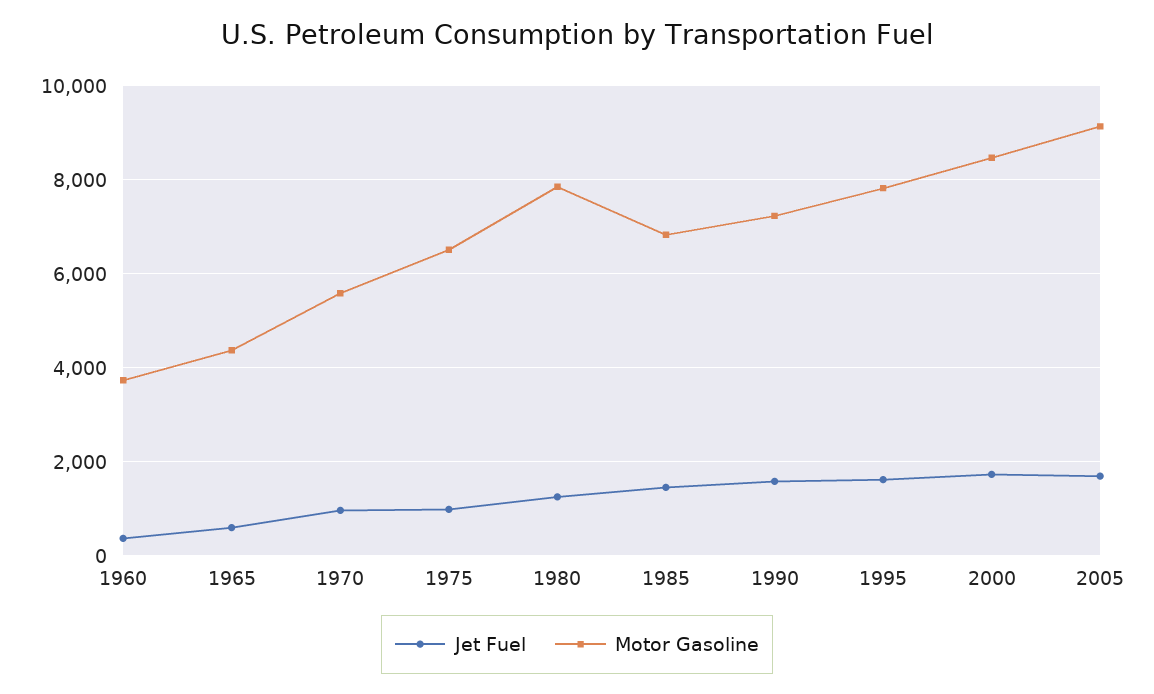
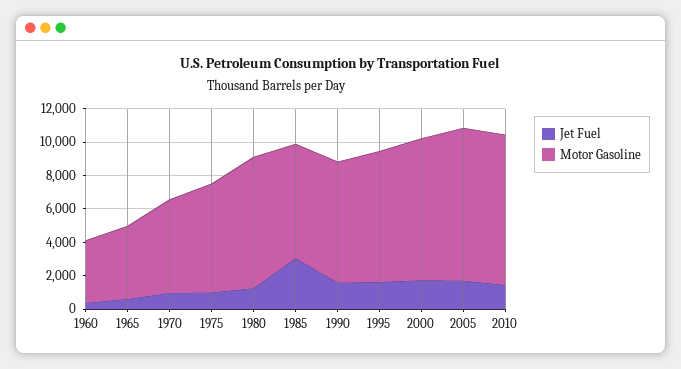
Jet Fuel, 1985: 1400 -> 3000
Jet Fuel, 2010: none -> 1500
Motor Gasoline, 2010: none -> 9000

